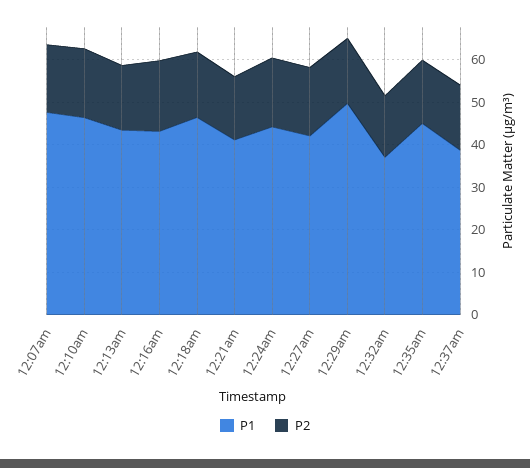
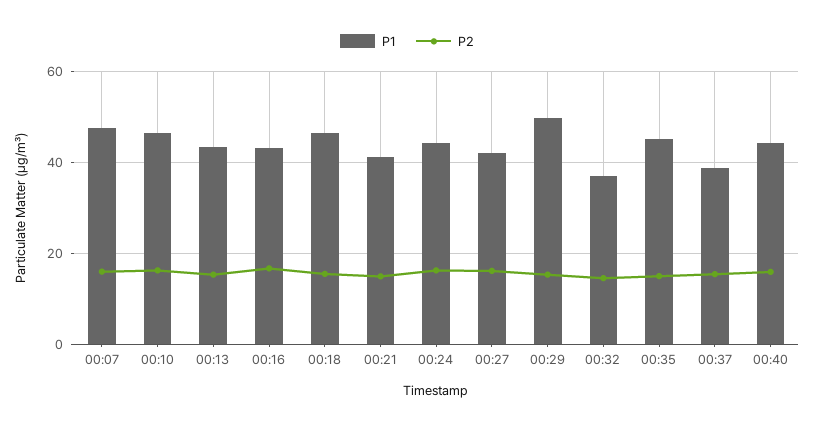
P1, 00:40: none -> 44
P2, 00:40: none -> 16

